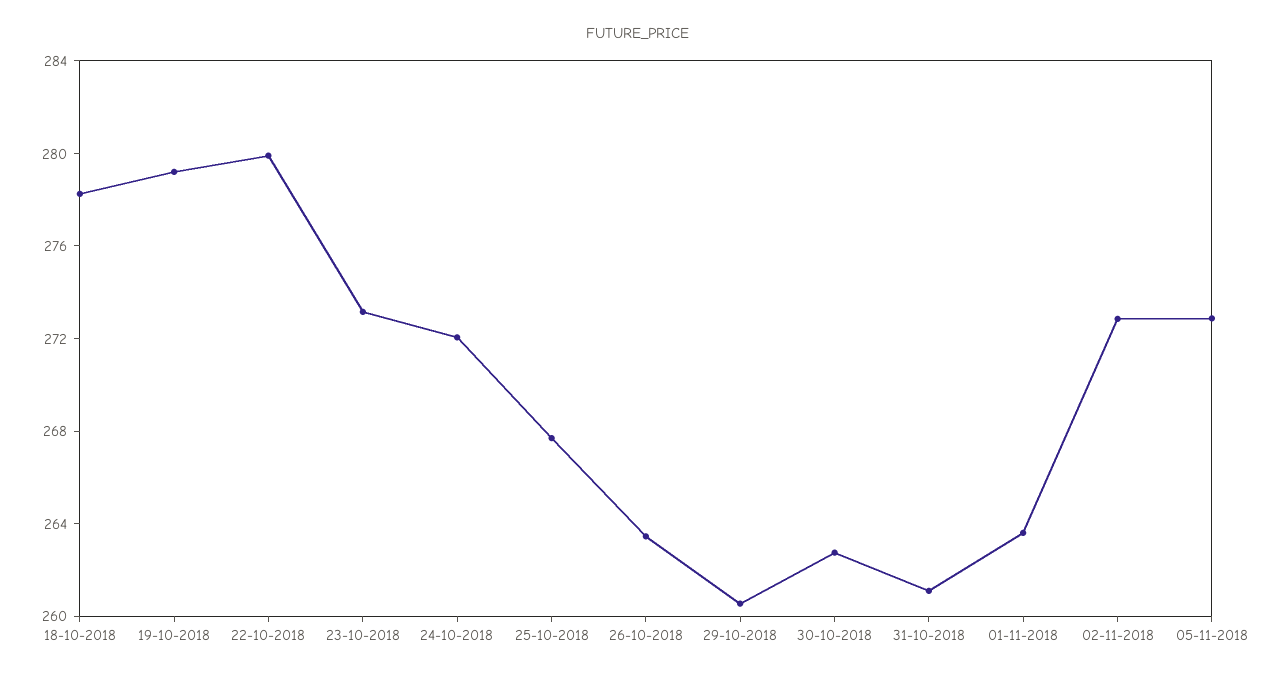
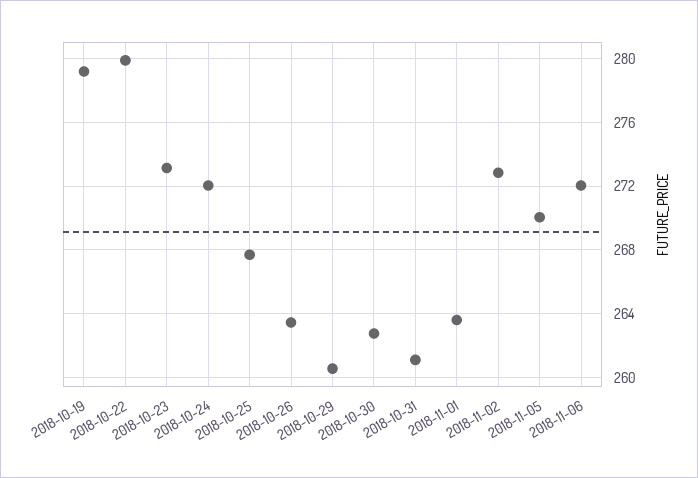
18-10-2018: 278 -> none
05-11-2018: 273 -> 270
2018-11-06: none -> 272

